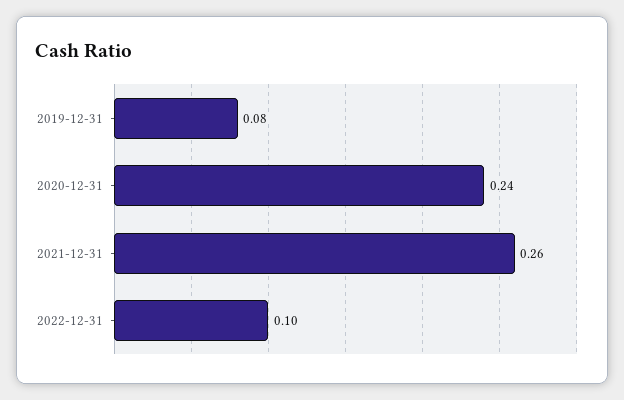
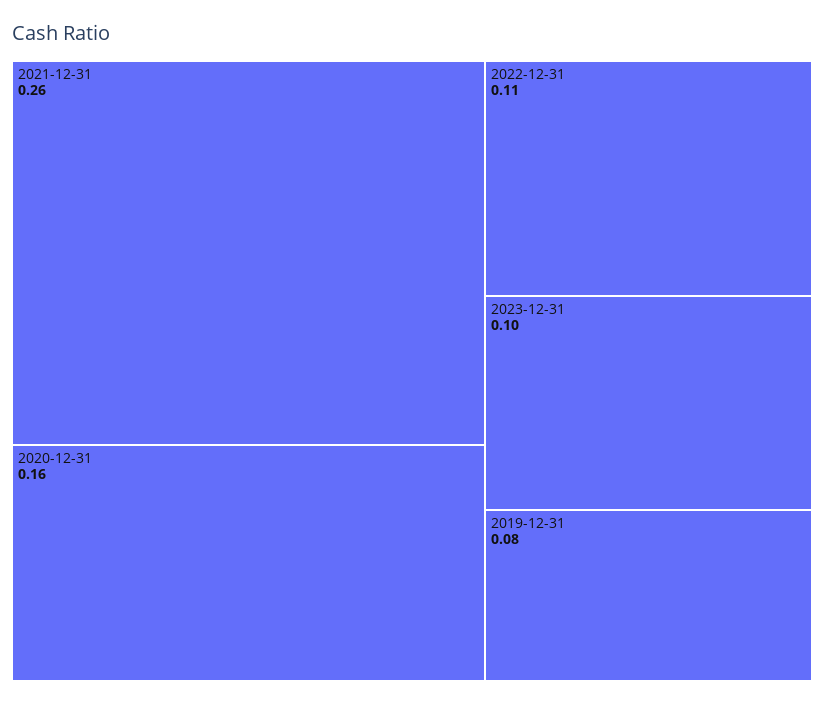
2020-12-31: 0.24 -> 0.16
2022-12-31: 0.1 -> 0.11
2023-12-31: none -> 0.1

